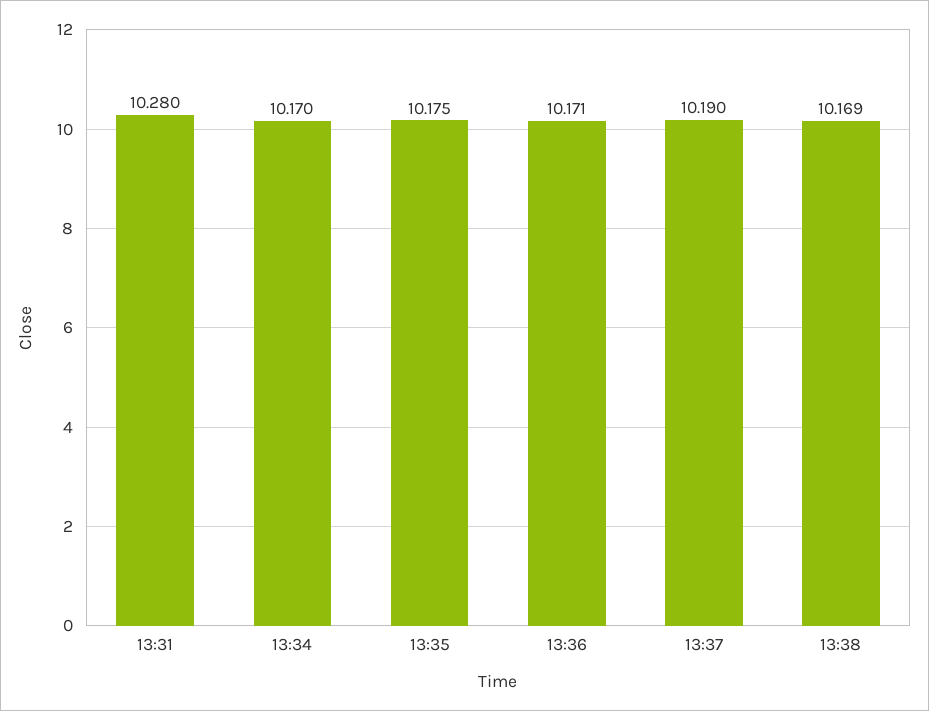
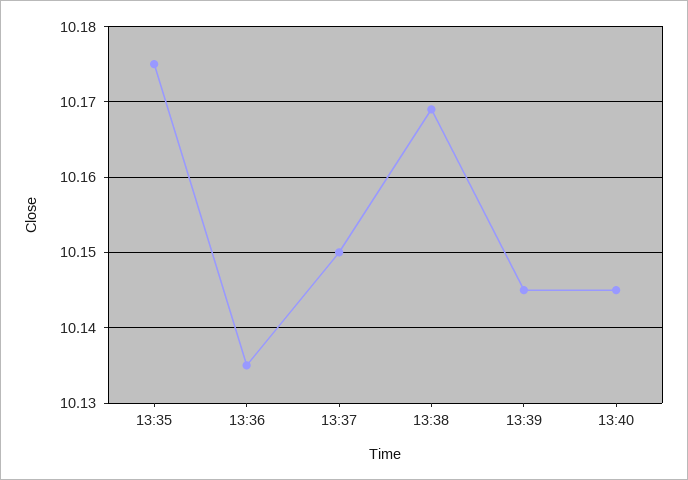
13:31: 10.28 -> none
13:34: 10.17 -> none
13:36: 10.171 -> 10.135
13:37: 10.19 -> 10.15
13:39: none -> 10.145
13:40: none -> 10.145

